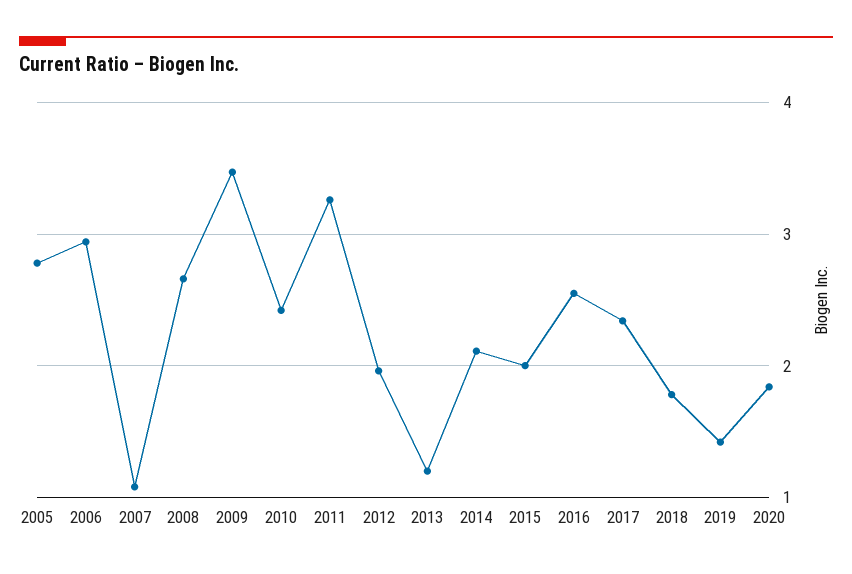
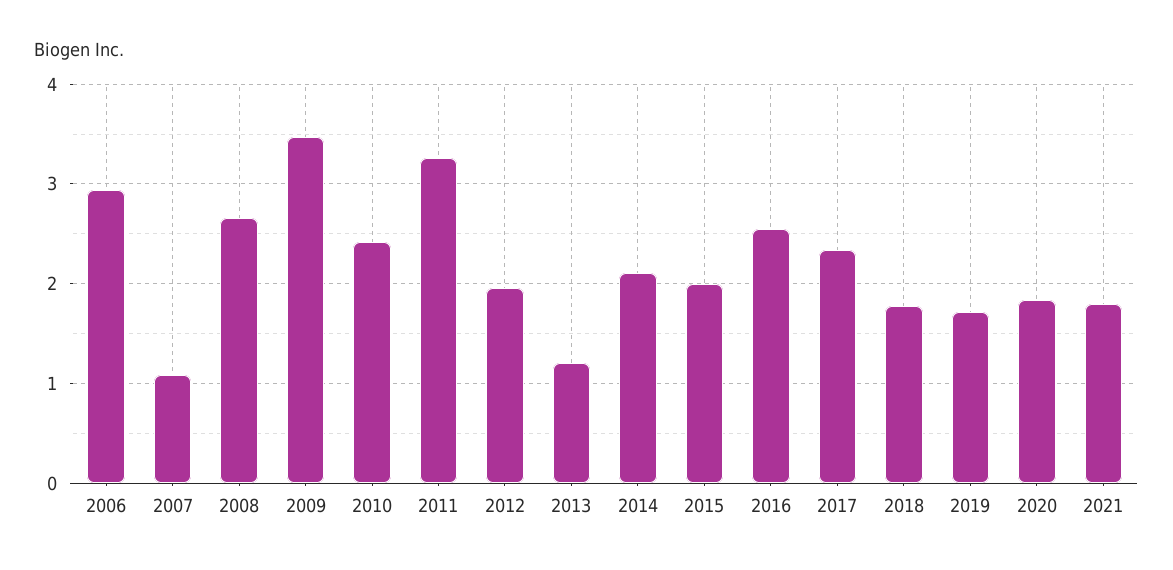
2005: 2.8 -> none
2019: 1.4 -> 1.7
2021: none -> 1.8

